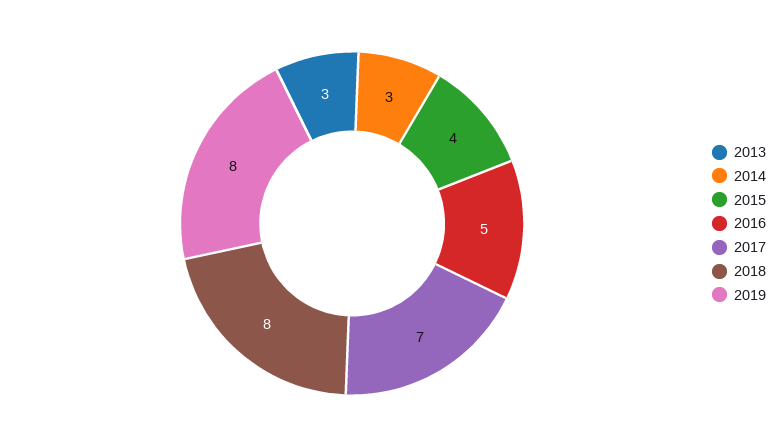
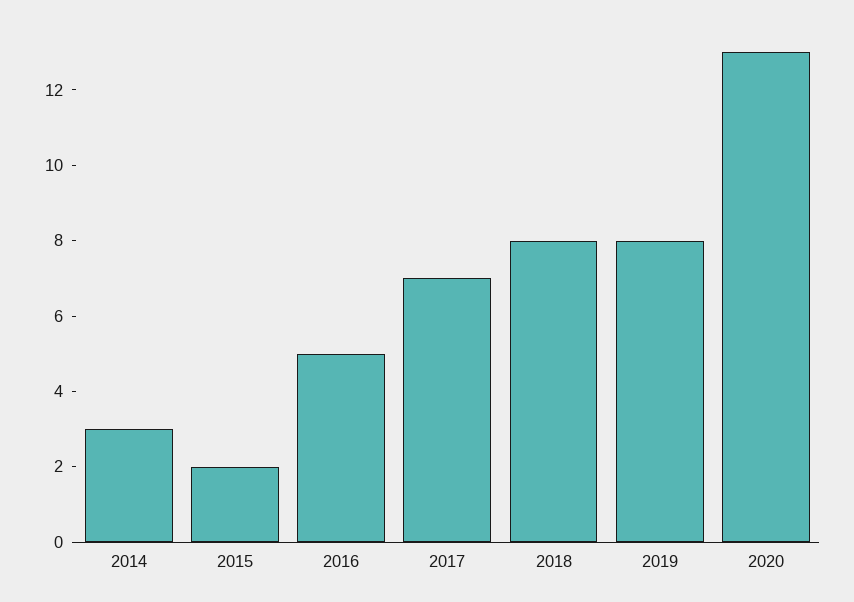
2013: 3 -> none
2015: 4 -> 2
2020: none -> 13

